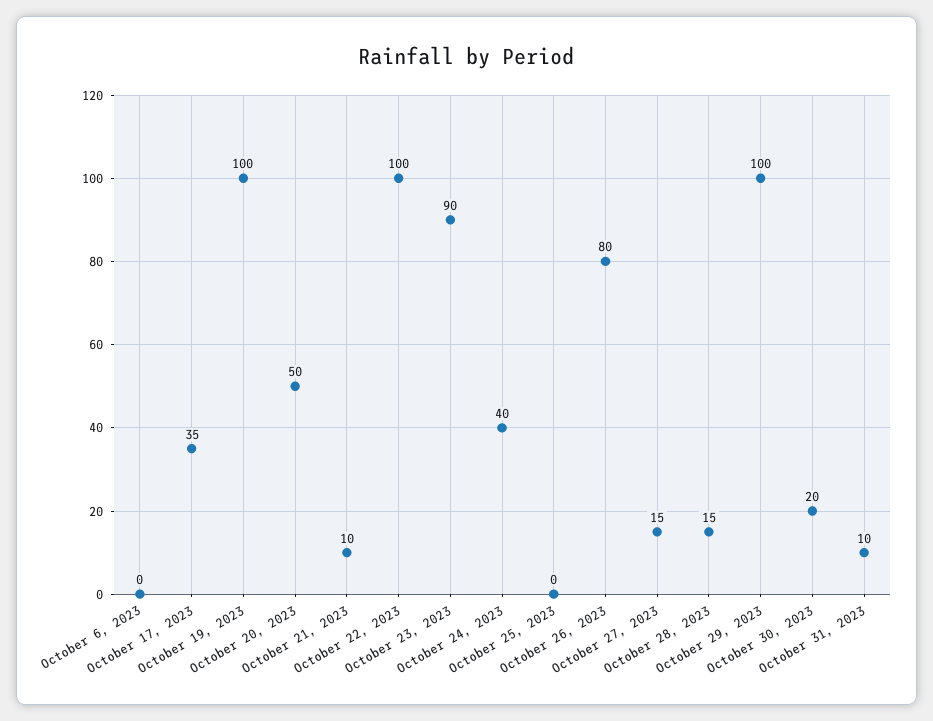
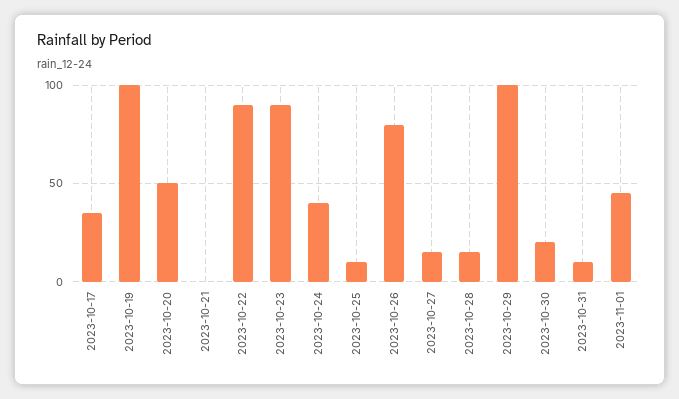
October 6, 2023: 0 -> none
October 21, 2023: 10 -> 0
October 22, 2023: 100 -> 90
October 25, 2023: 0 -> 10
2023-11-01: none -> 45

